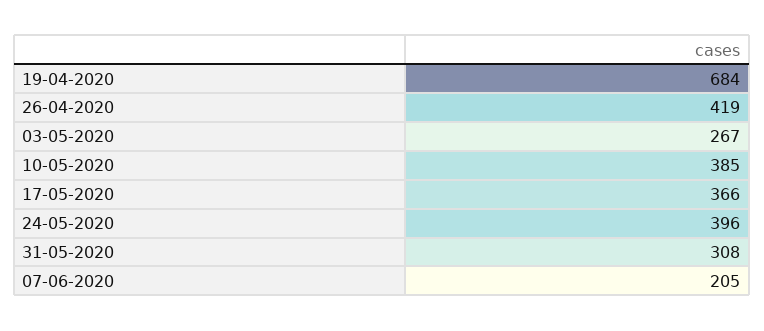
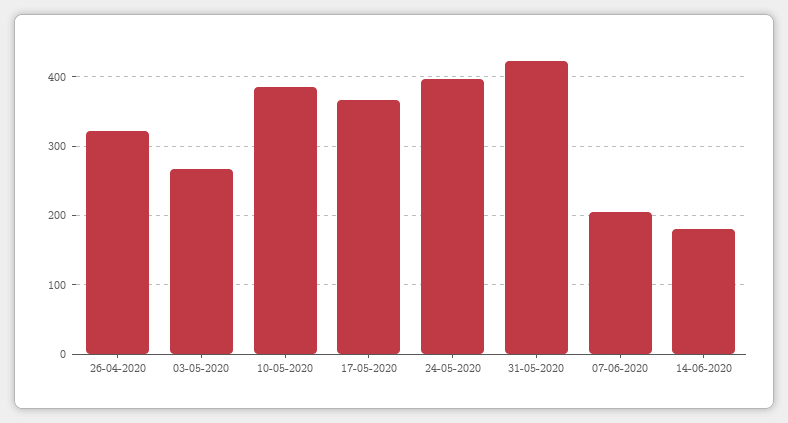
19-04-2020: 684 -> none
26-04-2020: 419 -> 320
31-05-2020: 308 -> 420
14-06-2020: none -> 180

